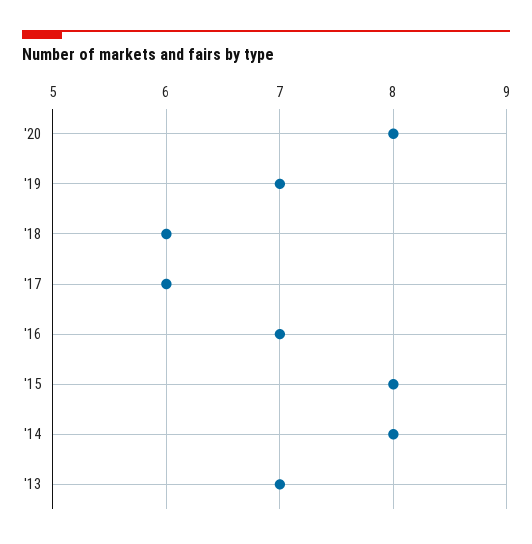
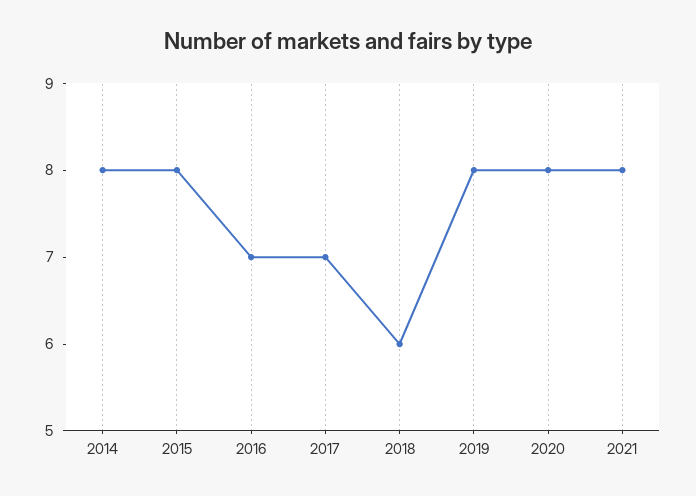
'19: 7 -> 8
'17: 6 -> 7
'13: 7 -> none
2021: none -> 8

